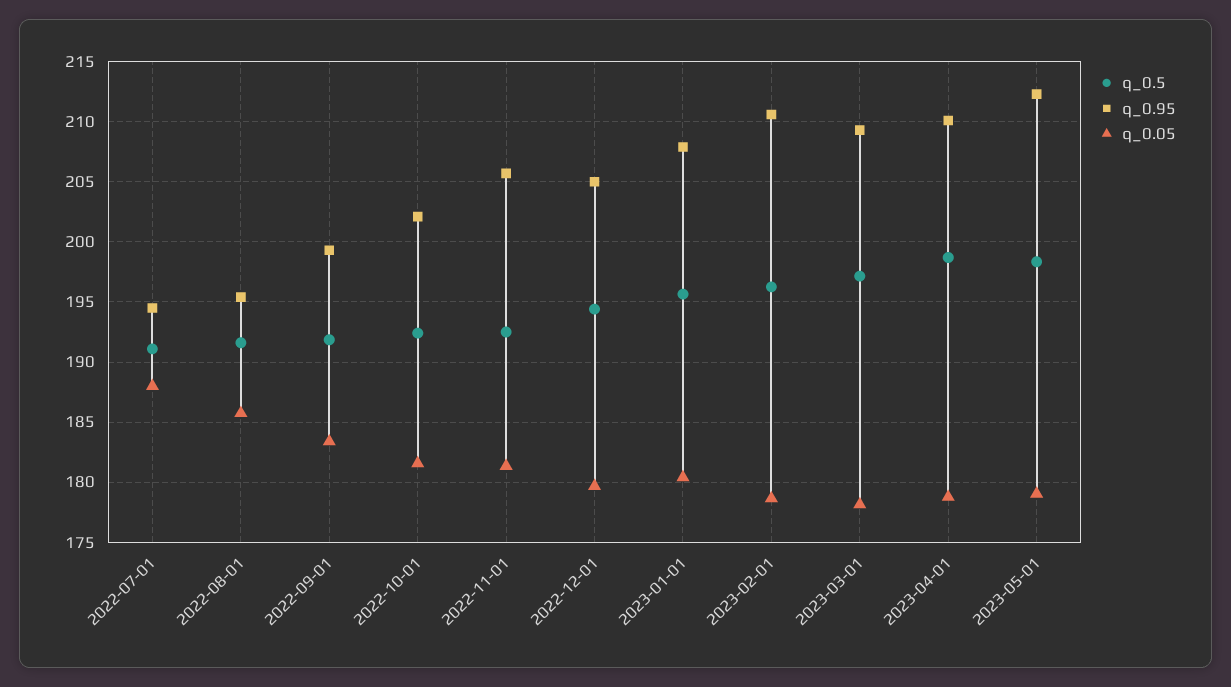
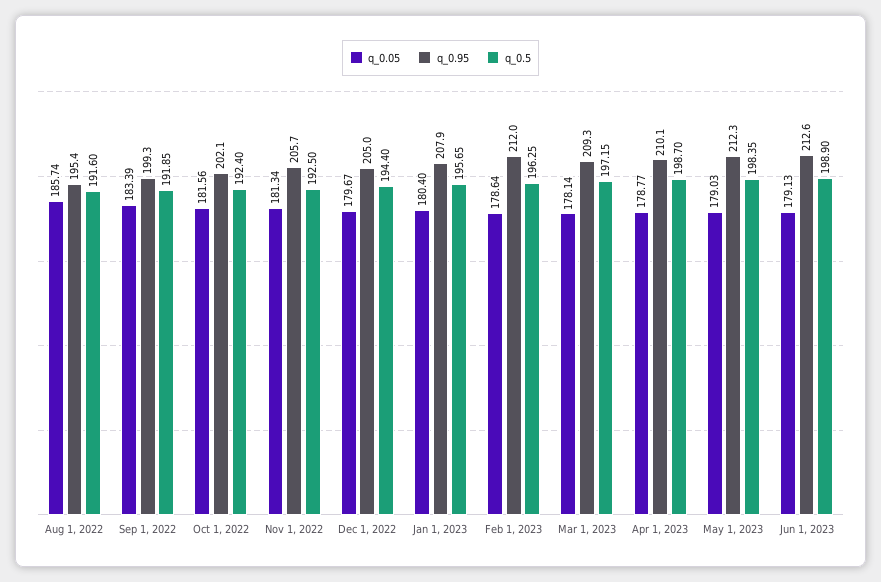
q_0.5, 2022-07-01: 191 -> none
q_0.95, 2022-07-01: 194.5 -> none
q_0.05, 2022-07-01: 188 -> none
q_0.95, 2023-02-01: 210.5 -> 212
q_0.05, Jun 1, 2023: none -> 179.13
q_0.95, Jun 1, 2023: none -> 212.6
q_0.5, Jun 1, 2023: none -> 198.9

